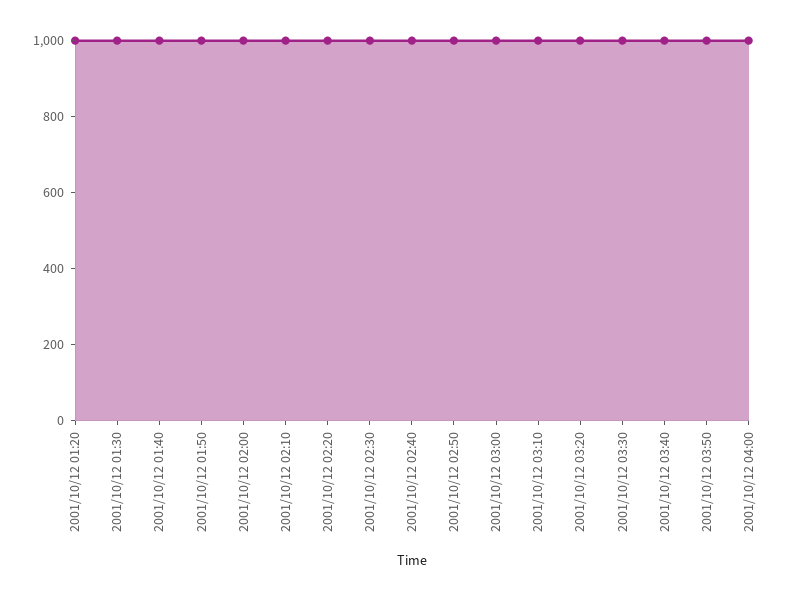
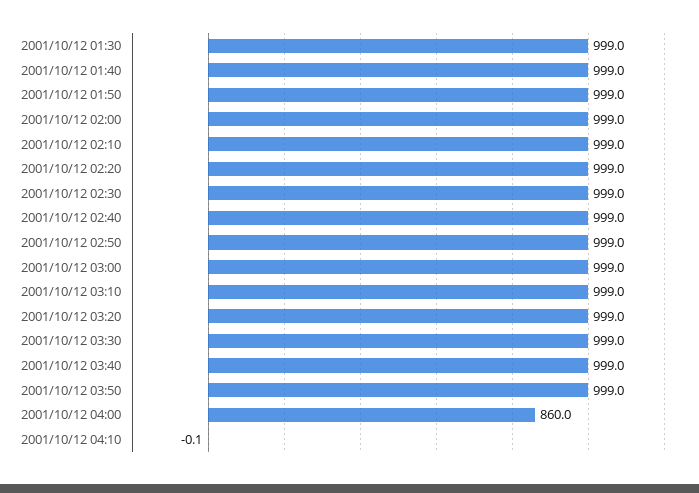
2001/10/12 01:20: 1000 -> none
2001/10/12 04:00: 1000 -> 860
2001/10/12 04:10: none -> -0.1

